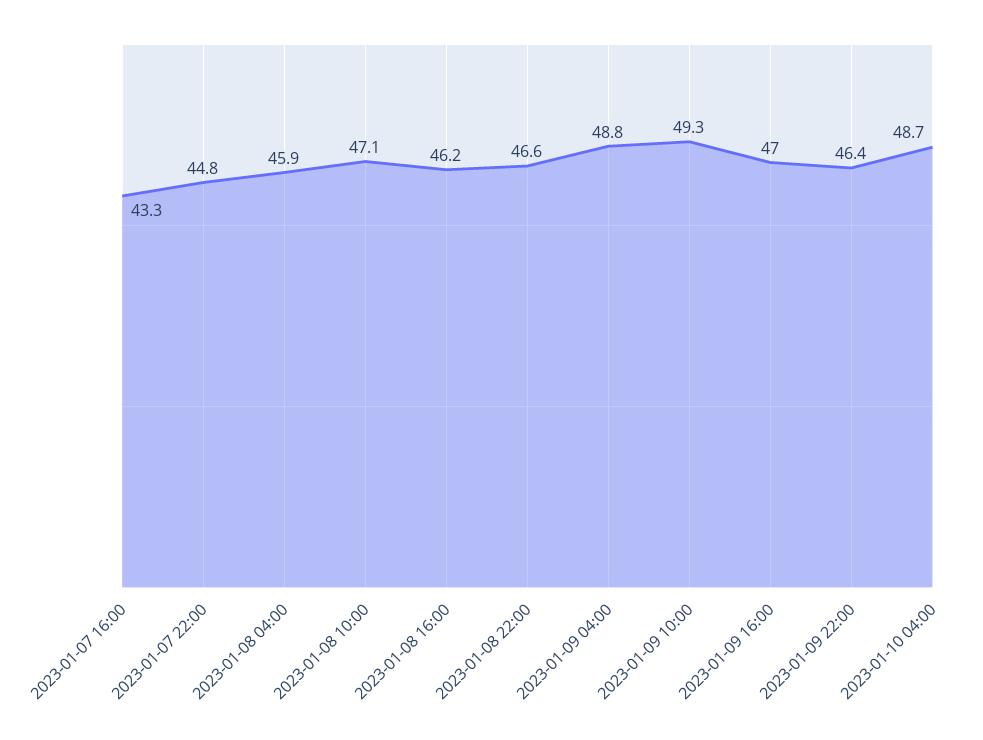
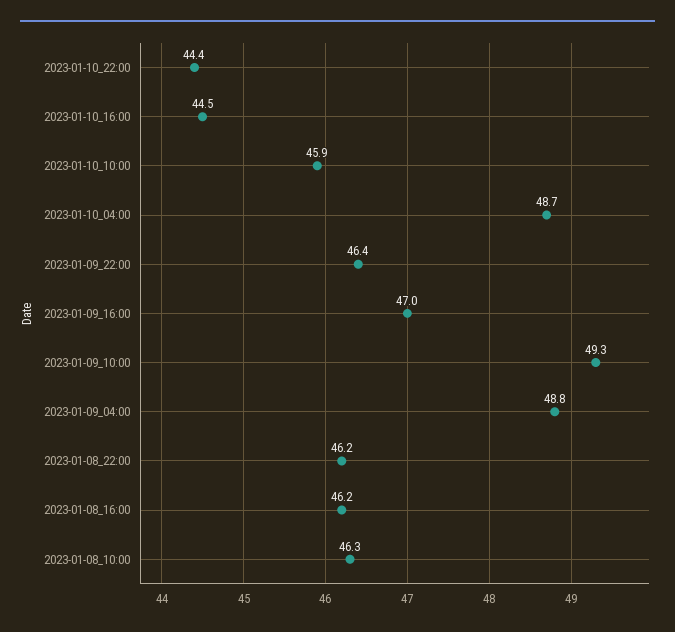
2023-01-07 16:00: 43.3 -> none
2023-01-07 22:00: 44.8 -> none
2023-01-08 04:00: 45.9 -> none
2023-01-08 10:00: 47.1 -> 46.3
2023-01-08 22:00: 46.6 -> 46.2
2023-01-10_22:00: none -> 44.4
2023-01-10_16:00: none -> 44.5
2023-01-10_10:00: none -> 45.9

